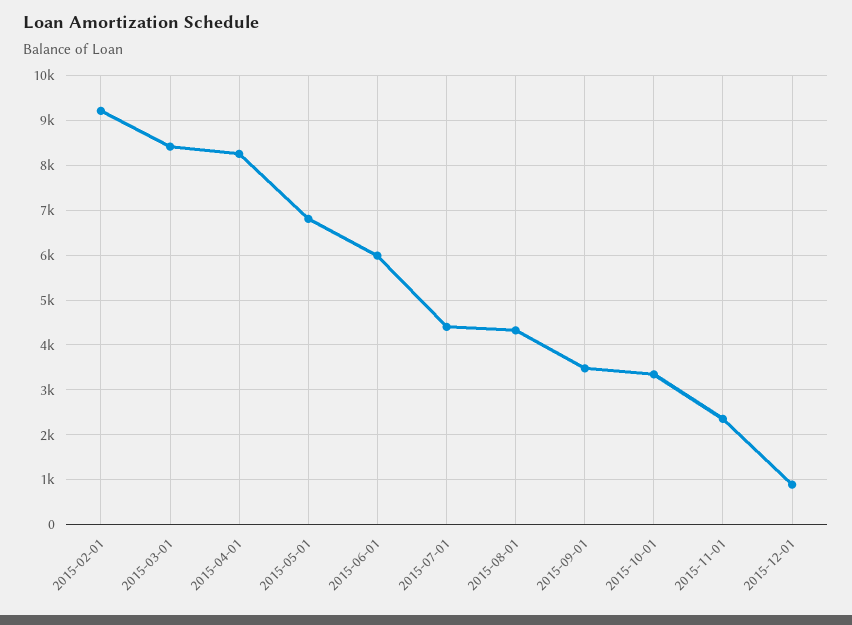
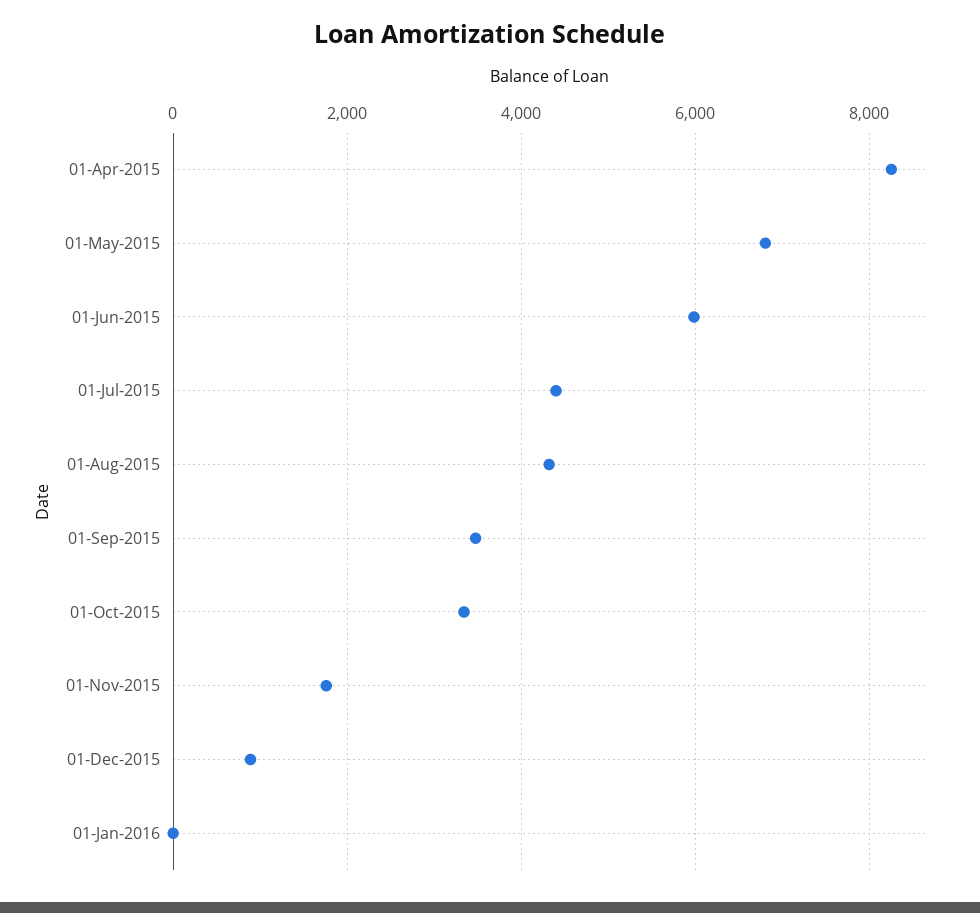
2015-02-01: 9200 -> none
2015-03-01: 8400 -> none
2015-11-01: 2400 -> 1800
01-Jan-2016: none -> 0

